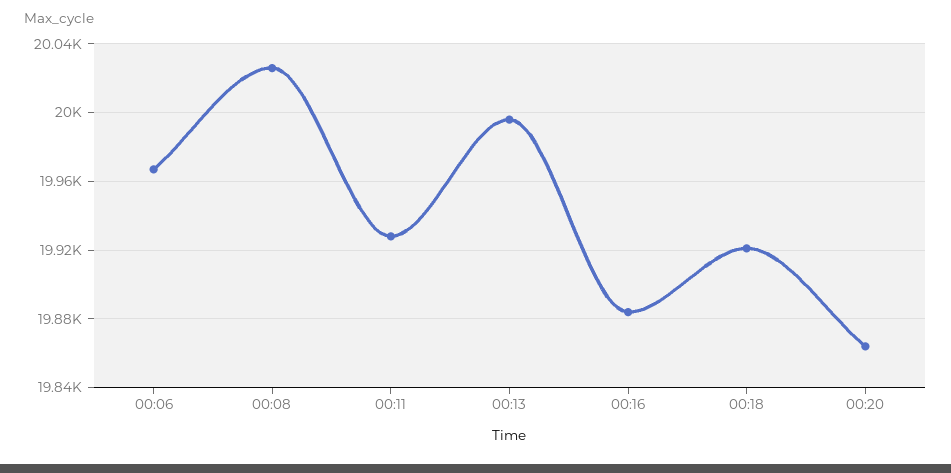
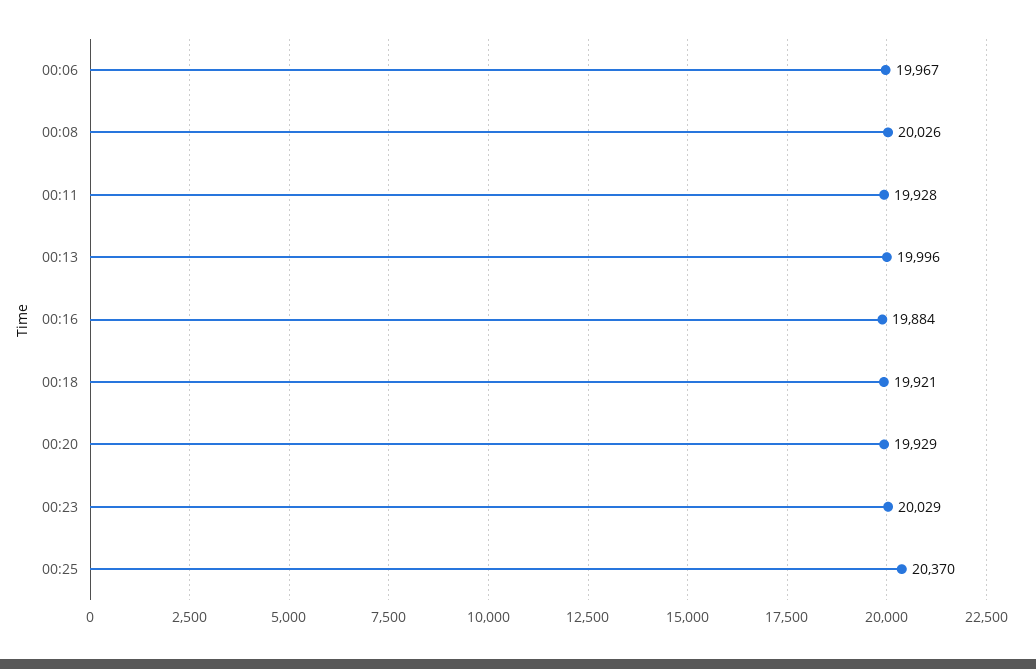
00:20: 19865 -> 19929
00:23: none -> 20029
00:25: none -> 20370

